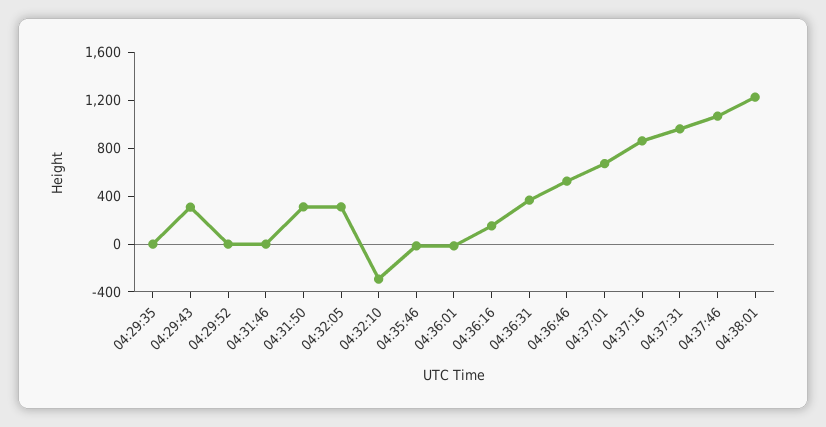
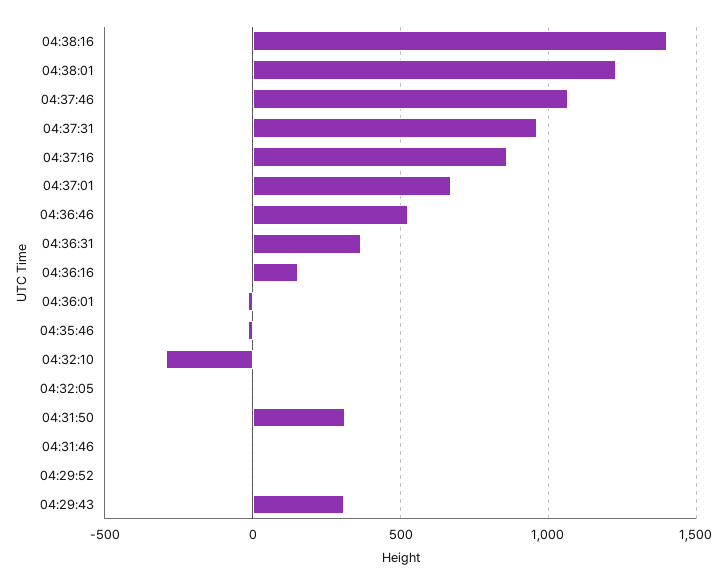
04:29:35: 0 -> none
04:32:05: 300 -> 0
04:38:16: none -> 1400

